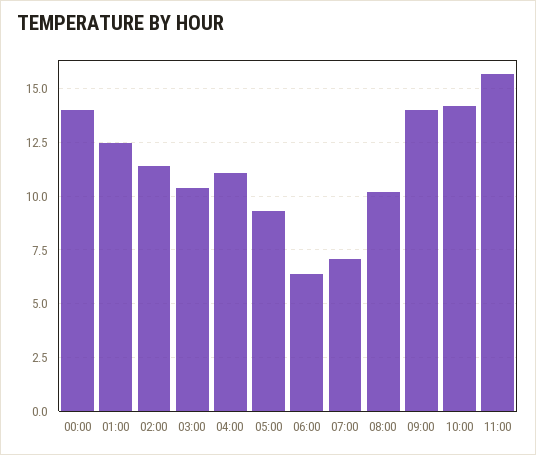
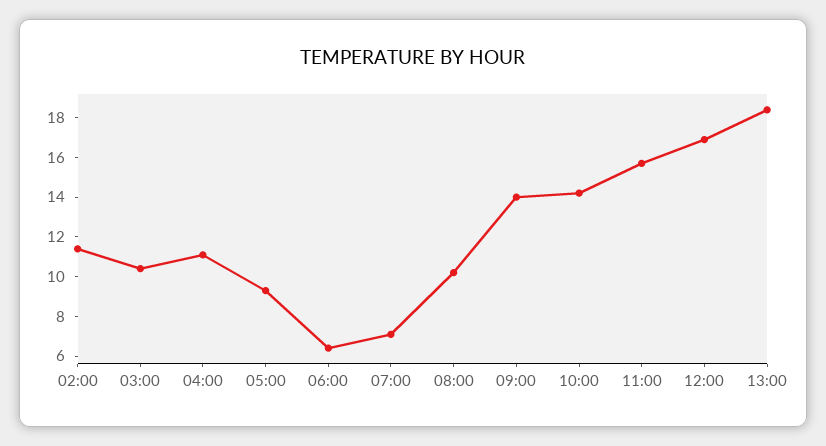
00:00: 14 -> none
01:00: 12.5 -> none
12:00: none -> 17
13:00: none -> 18.5

